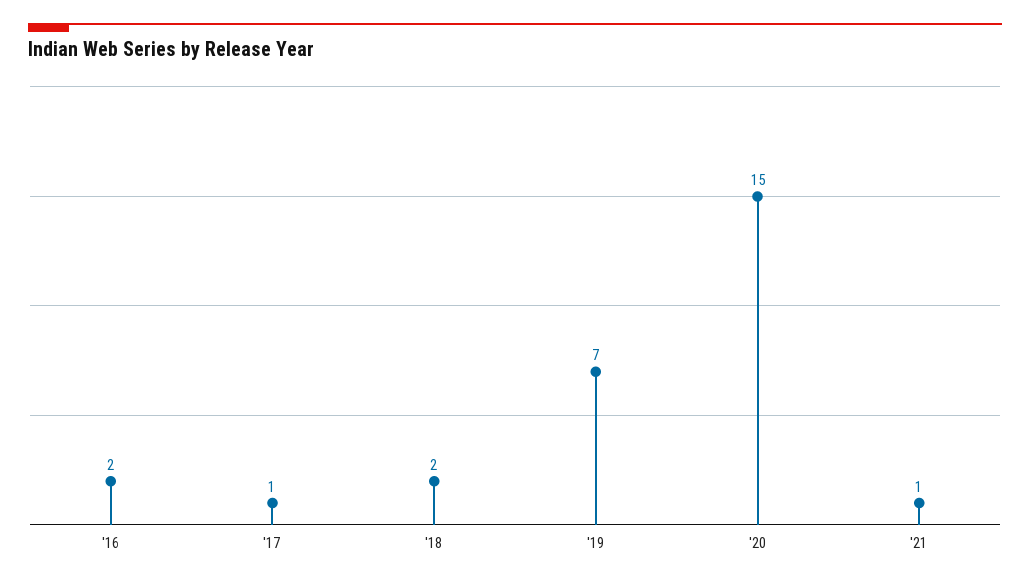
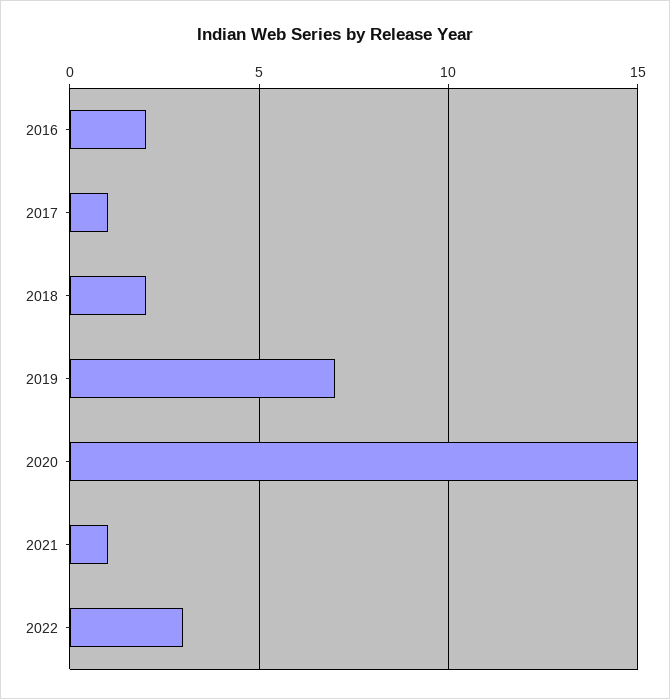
2022: none -> 3

